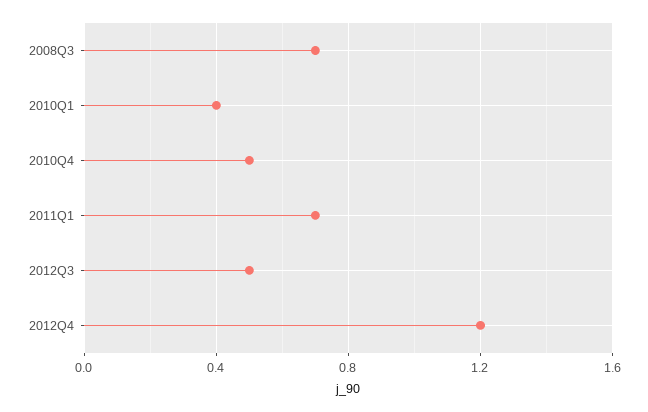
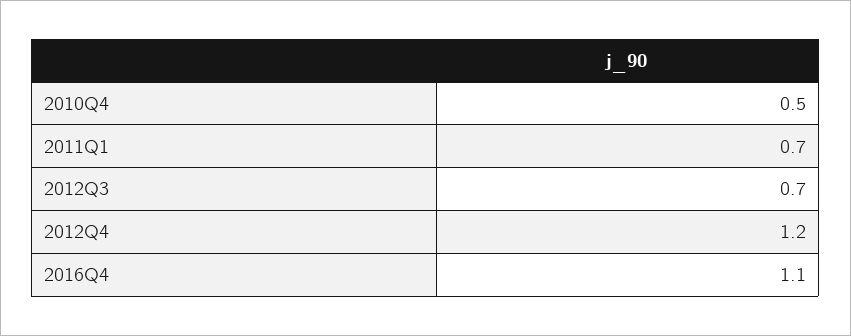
2008Q3: 0.7 -> none
2010Q1: 0.4 -> none
2012Q3: 0.5 -> 0.7
2016Q4: none -> 1.1

